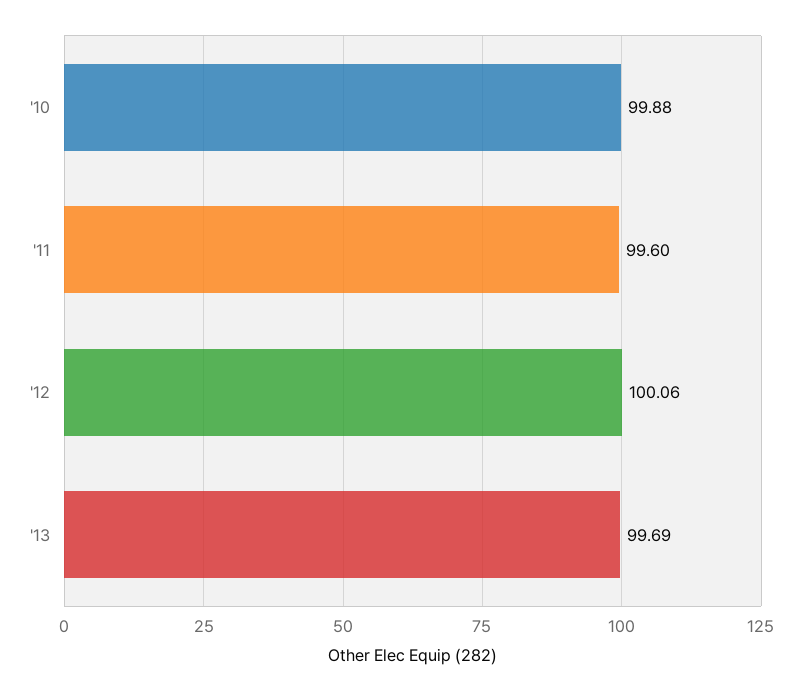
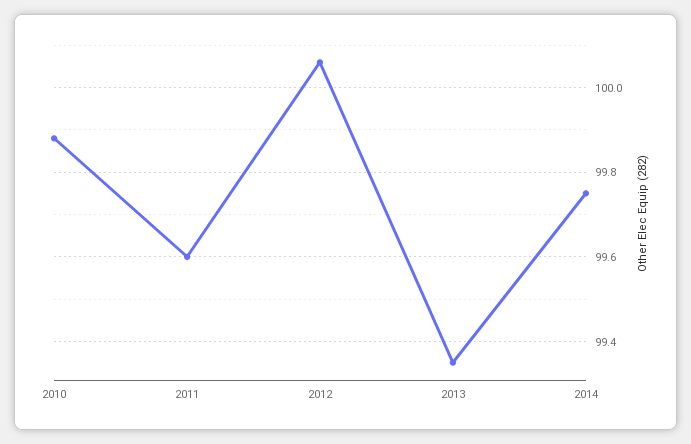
'13: 99.69 -> 99.35
2014: none -> 99.75

